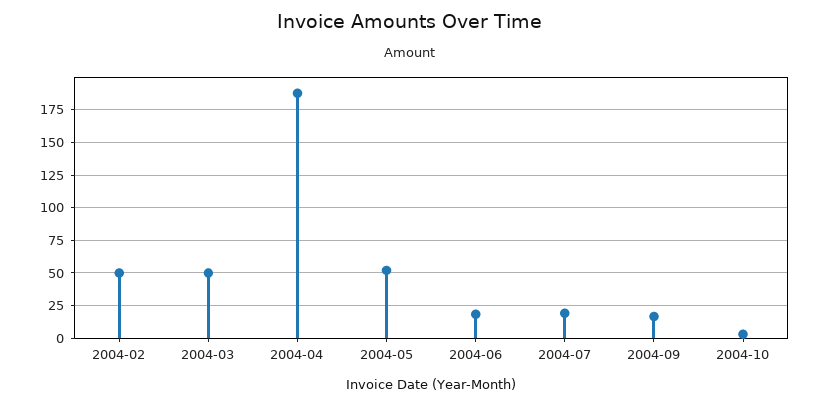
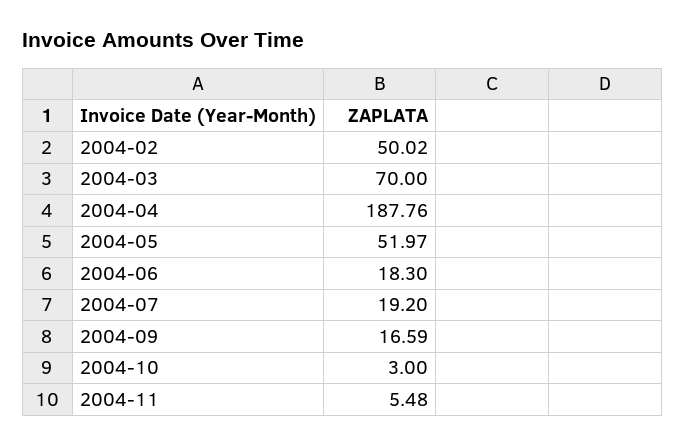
2004-03: 50 -> 70
2004-11: none -> 5.48

